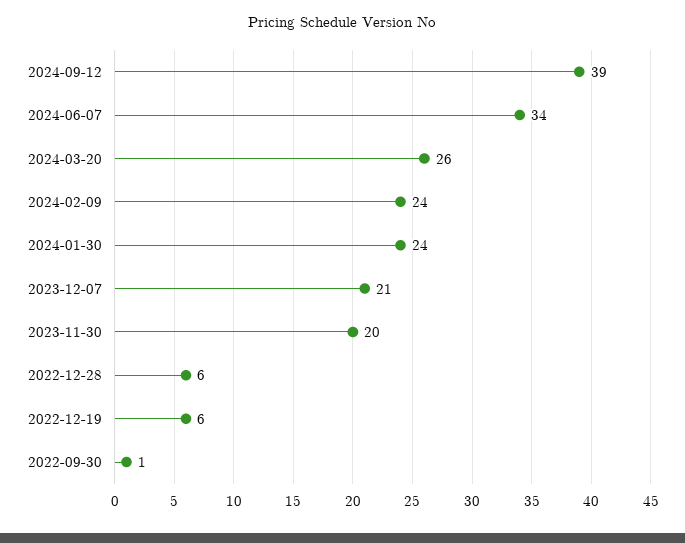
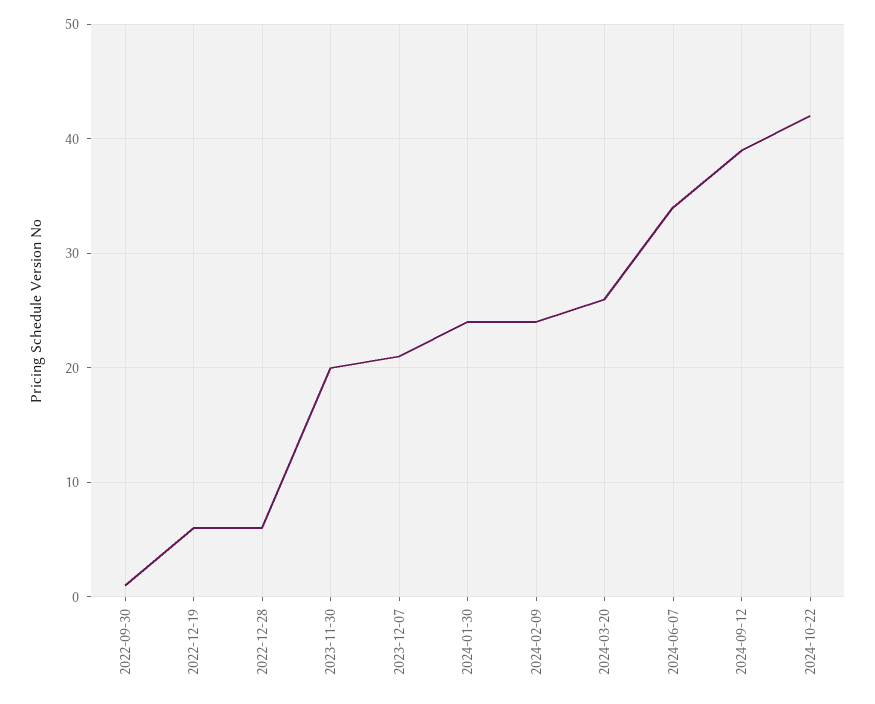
2024-10-22: none -> 42

